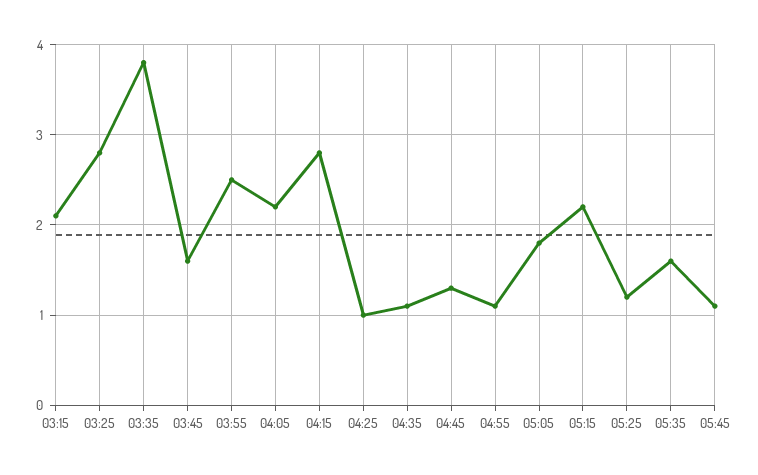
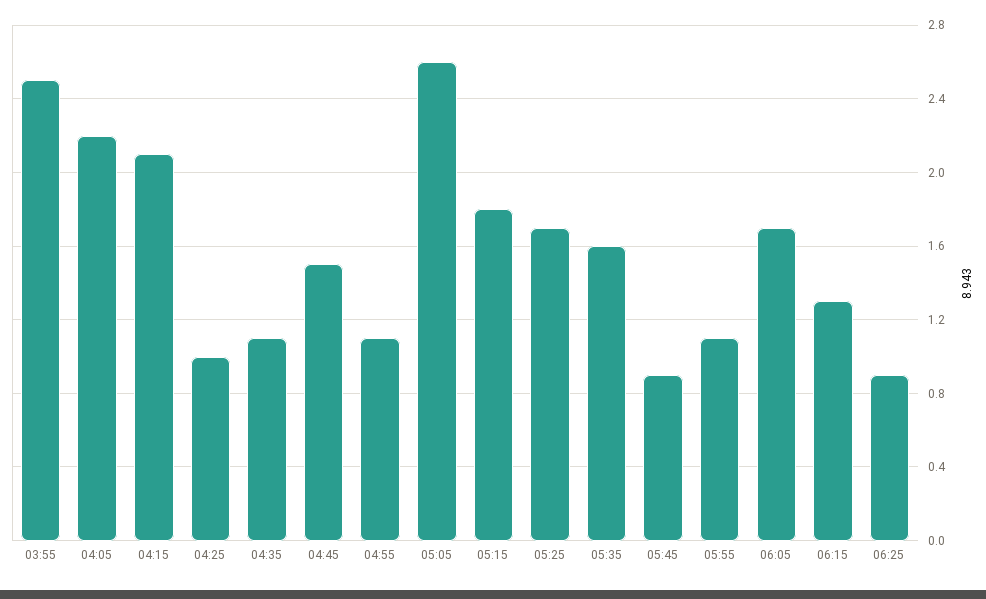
03:15: 2.1 -> none
03:25: 2.8 -> none
03:35: 3.8 -> none
03:45: 1.6 -> none
04:15: 2.8 -> 2.1
04:45: 1.3 -> 1.5
05:05: 1.8 -> 2.6
05:15: 2.2 -> 1.8
05:25: 1.2 -> 1.7
05:45: 1.1 -> 0.9
05:55: none -> 1.1
06:05: none -> 1.7
06:15: none -> 1.3
06:25: none -> 0.9

